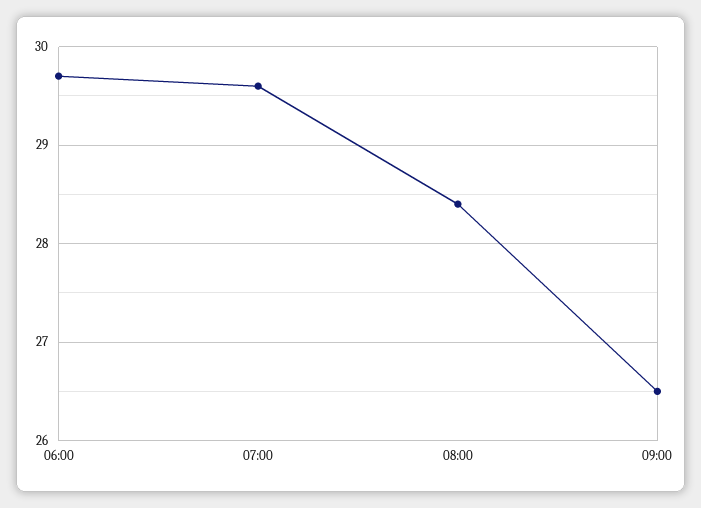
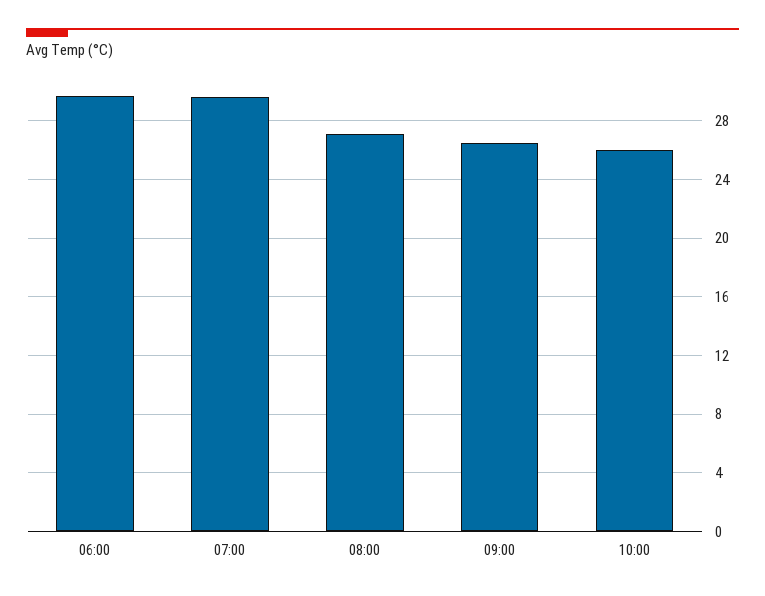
08:00: 28.4 -> 27
10:00: none -> 26

